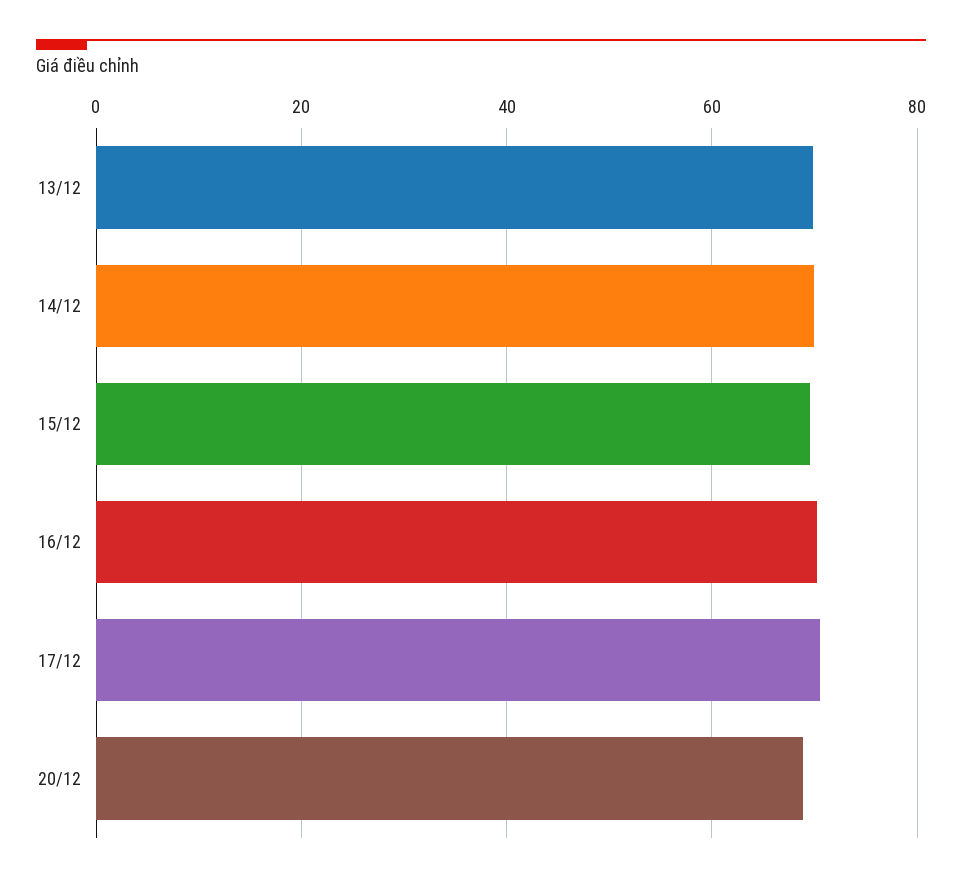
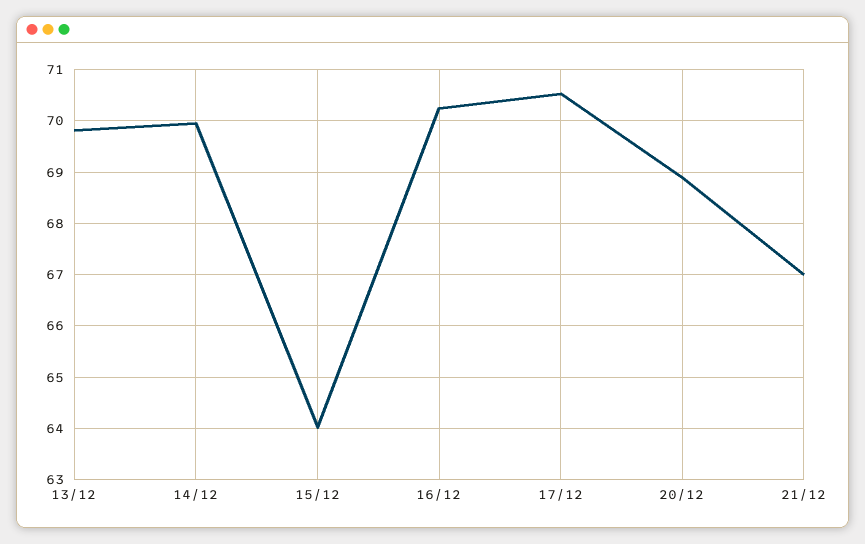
15/12: 70 -> 64
21/12: none -> 67

